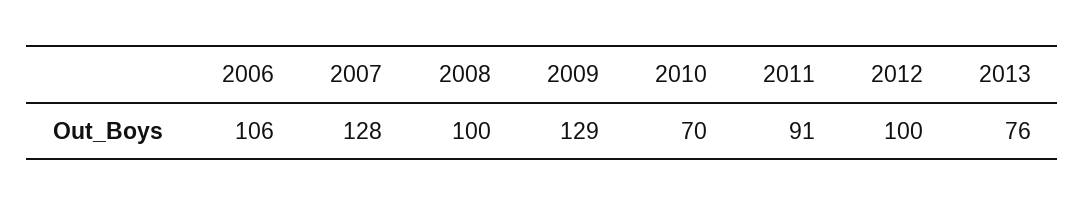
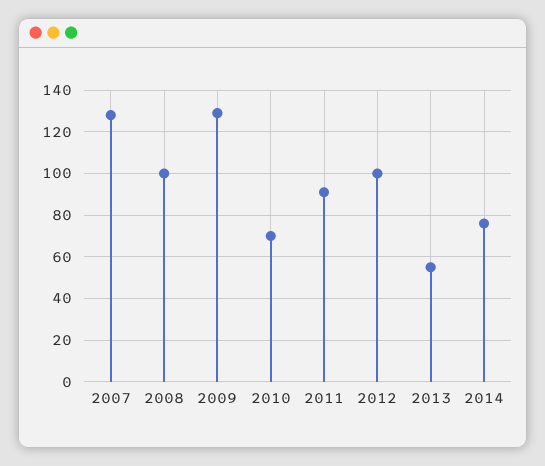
2006: 106 -> none
2013: 76 -> 55
2014: none -> 75

